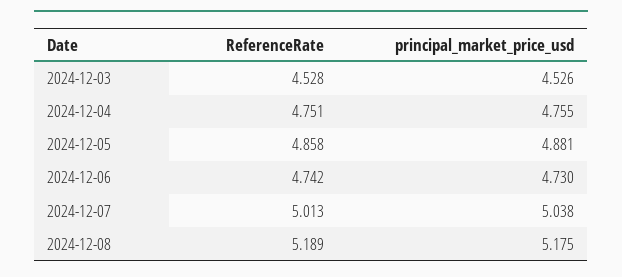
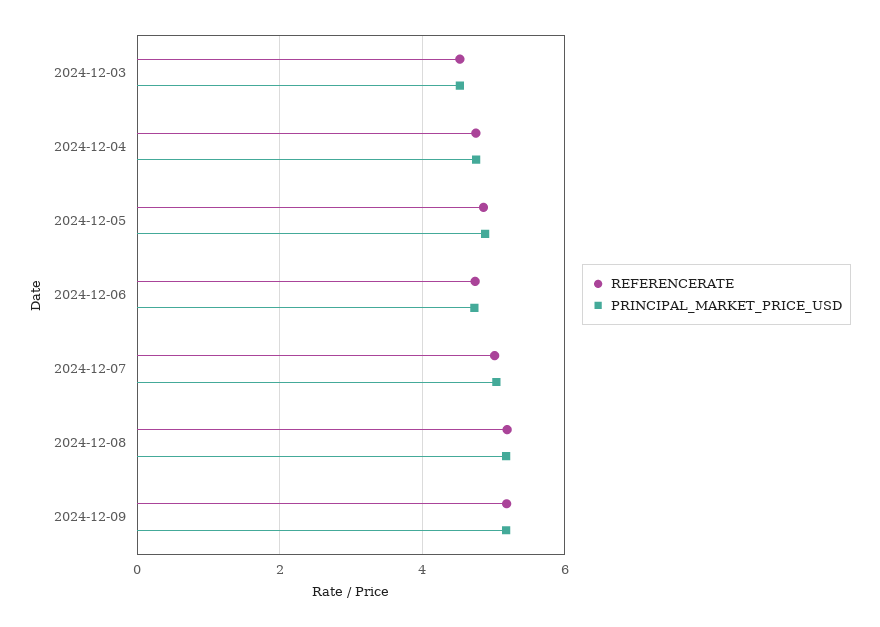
ReferenceRate, 2024-12-09: none -> 5.2
principal_market_price_usd, 2024-12-09: none -> 5.2

